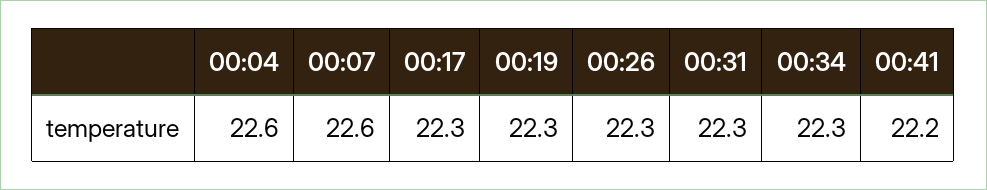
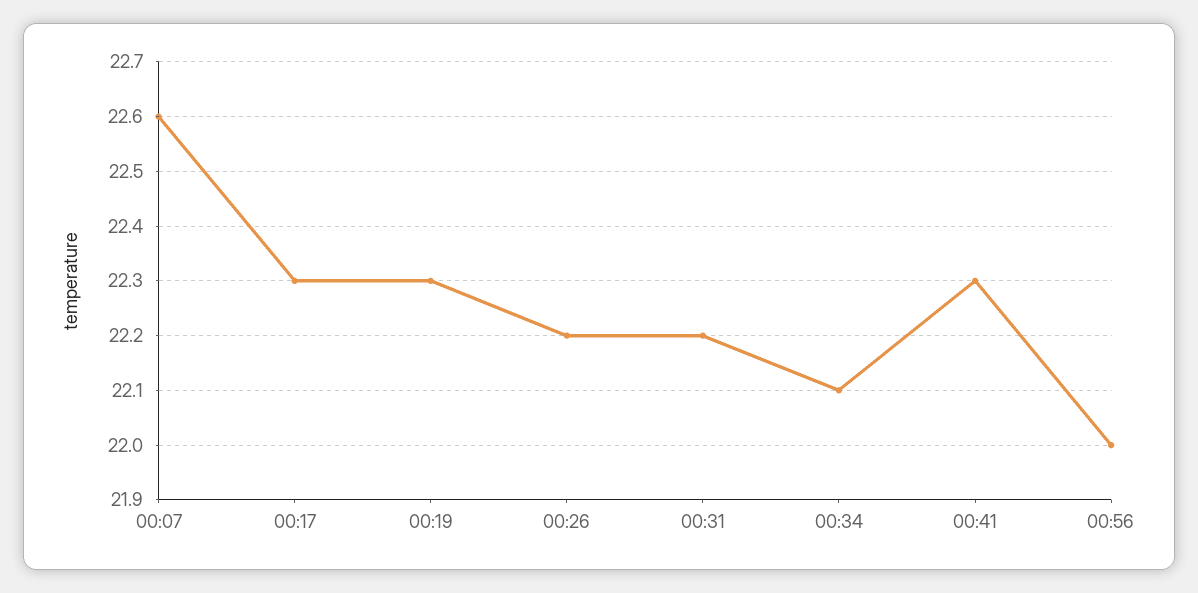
00:04: 22.6 -> none
00:26: 22.3 -> 22.2
00:31: 22.3 -> 22.2
00:34: 22.3 -> 22.1
00:41: 22.2 -> 22.3
00:56: none -> 22

